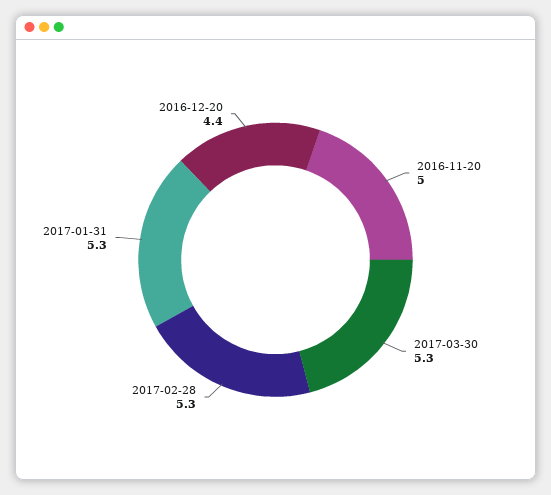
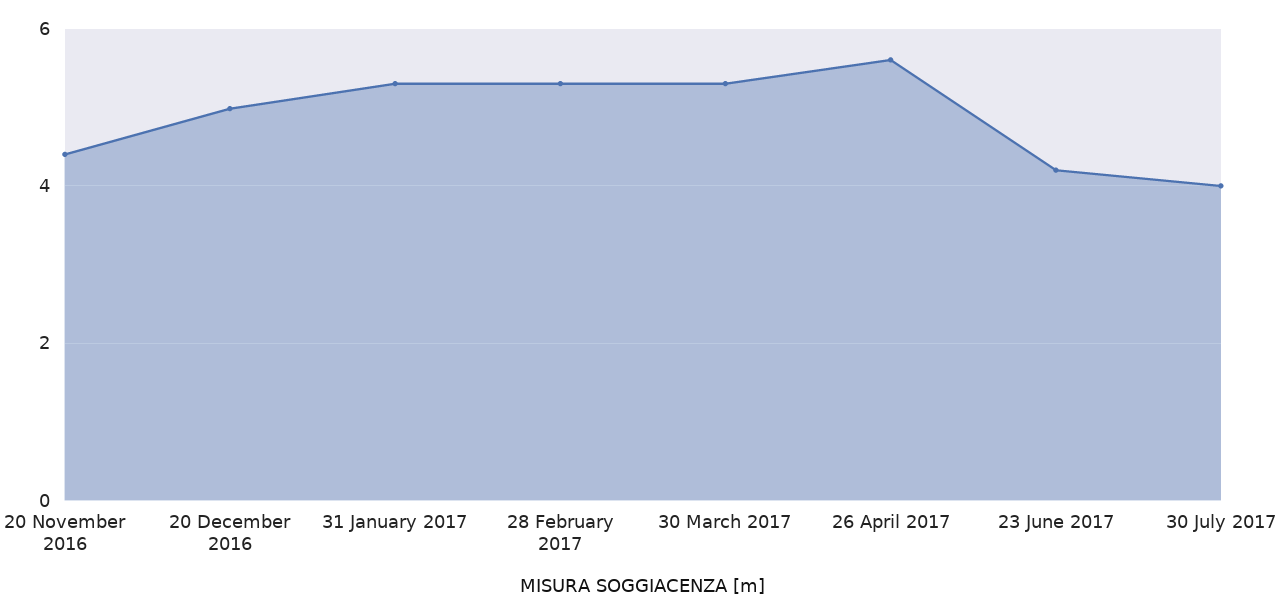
2016-11-20: 5 -> 4.4
2016-12-20: 4.4 -> 5
26 April 2017: none -> 5.6
23 June 2017: none -> 4.2
30 July 2017: none -> 4

